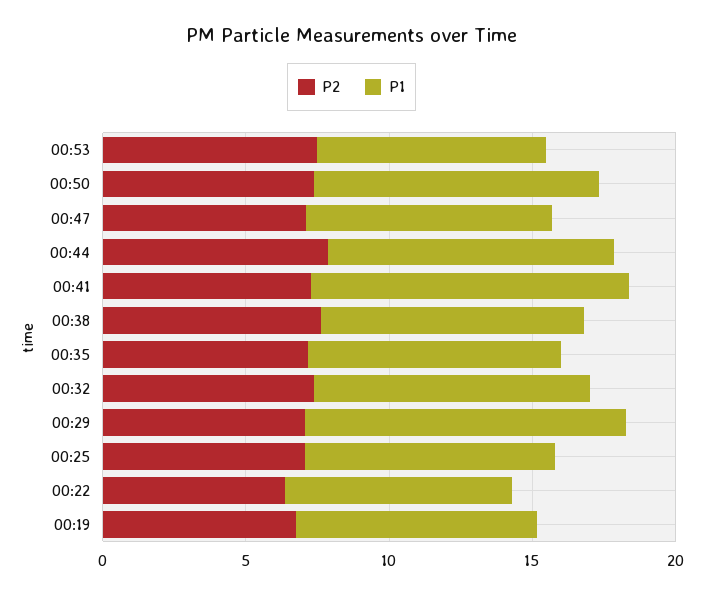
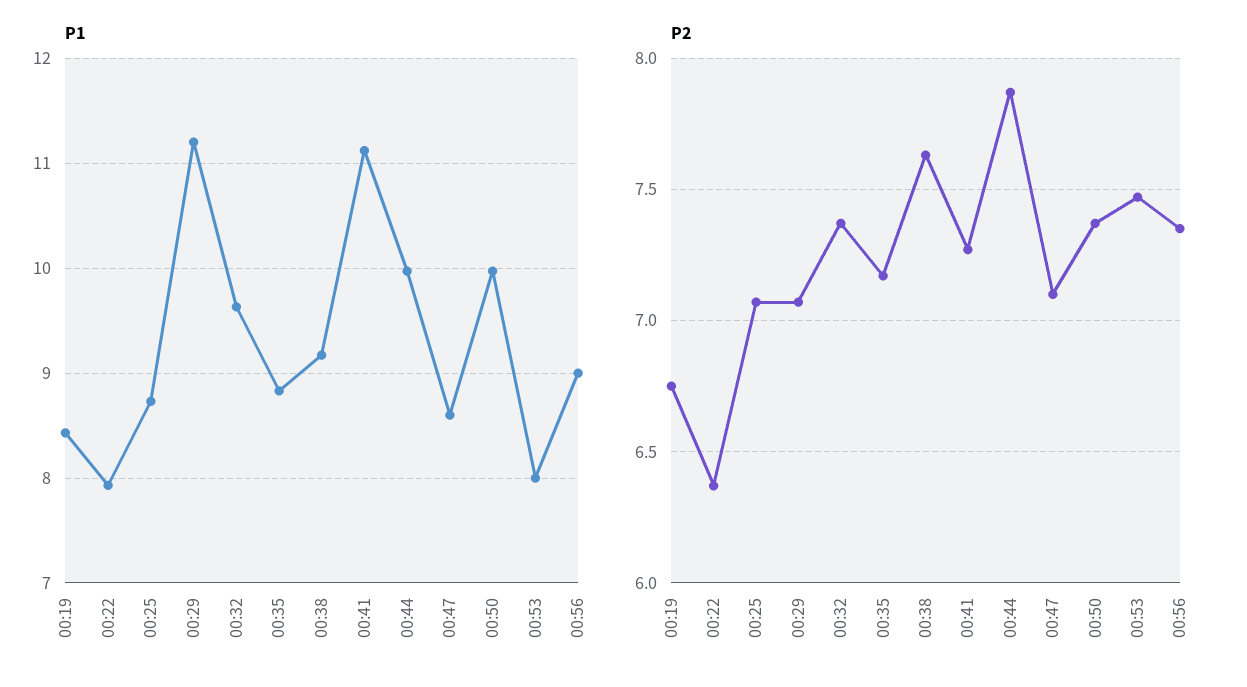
P1, 00:56: none -> 9
P2, 00:56: none -> 7.35

